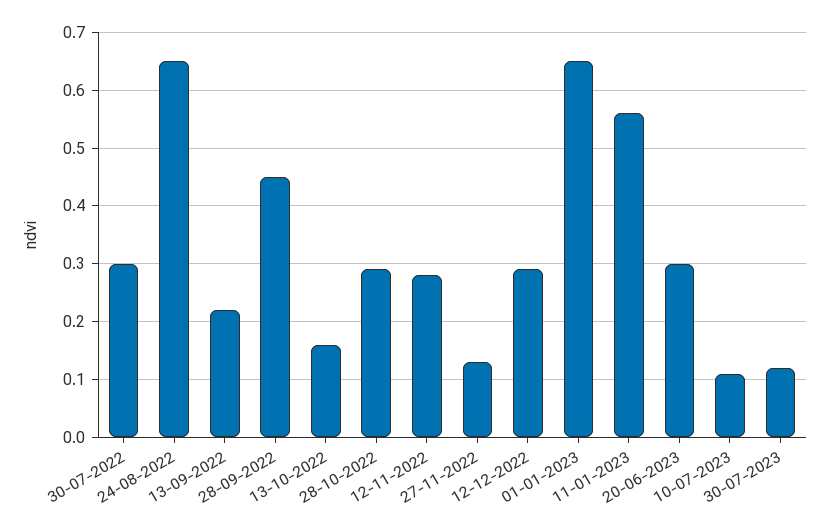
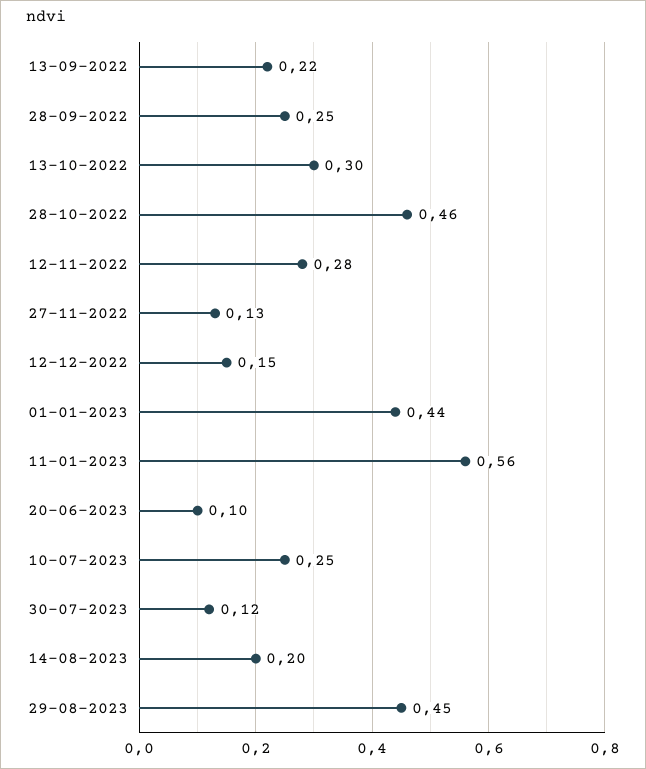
30-07-2022: 0.3 -> none
24-08-2022: 0.65 -> none
28-09-2022: 0.45 -> 0.25
13-10-2022: 0.15 -> 0.3
28-10-2022: 0.3 -> 0.46
12-12-2022: 0.3 -> 0.15
01-01-2023: 0.65 -> 0.44
20-06-2023: 0.3 -> 0.1
10-07-2023: 0.1 -> 0.25
14-08-2023: none -> 0.2
29-08-2023: none -> 0.45

